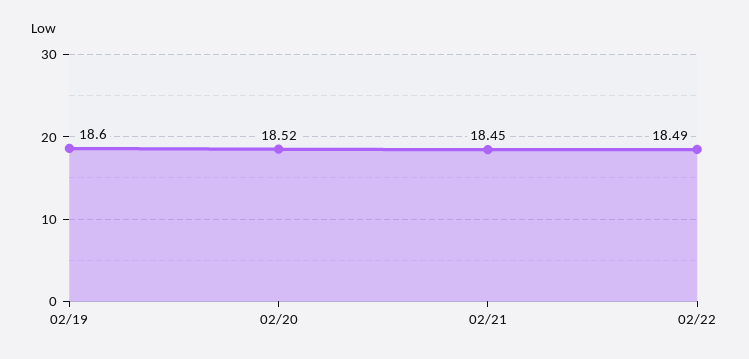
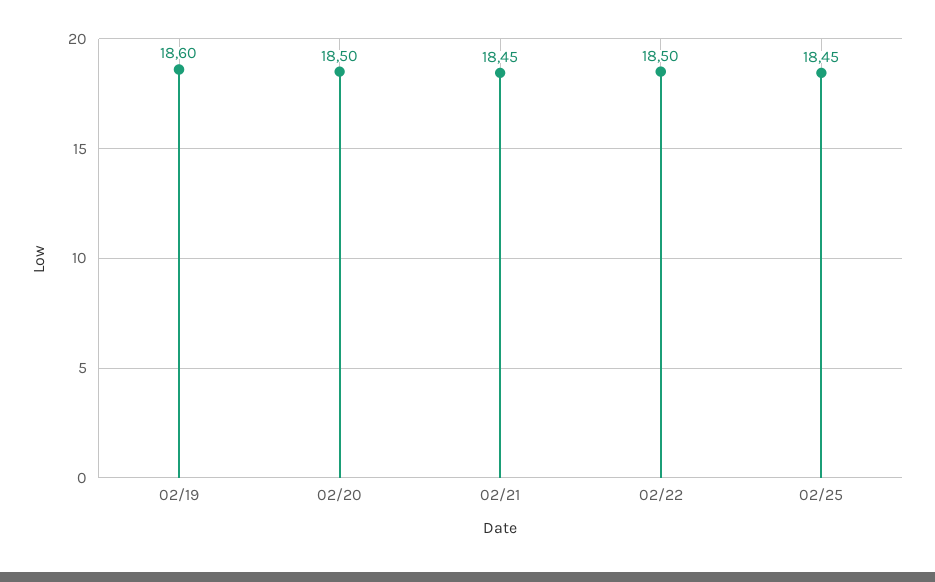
02/20: 18.52 -> 18.5
02/22: 18.49 -> 18.5
02/25: none -> 18.45

